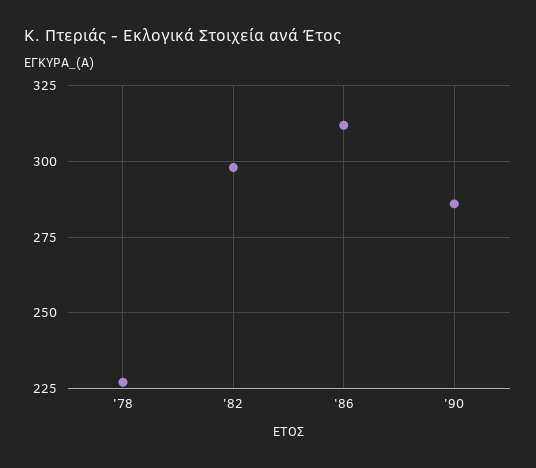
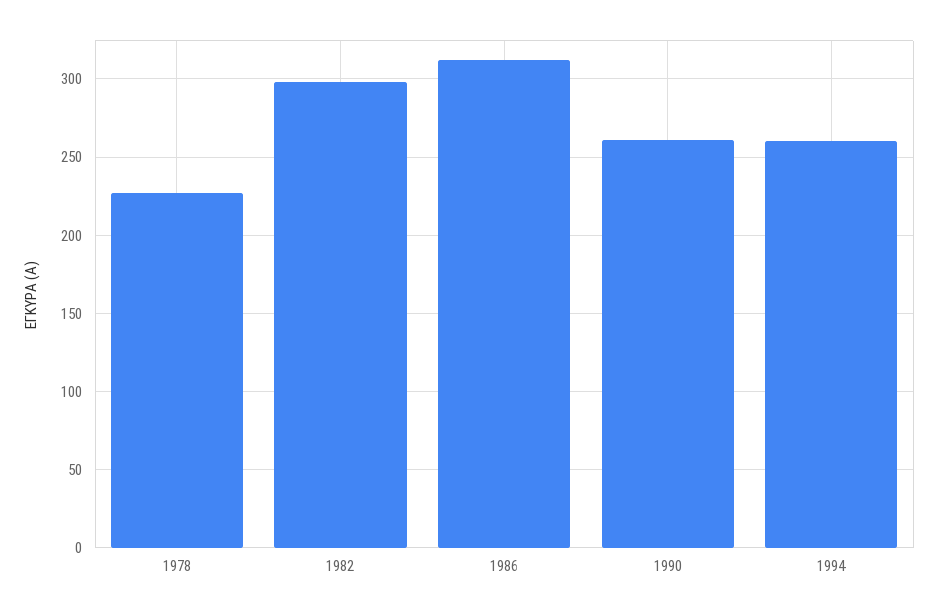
'90: 285 -> 260
1994: none -> 260

